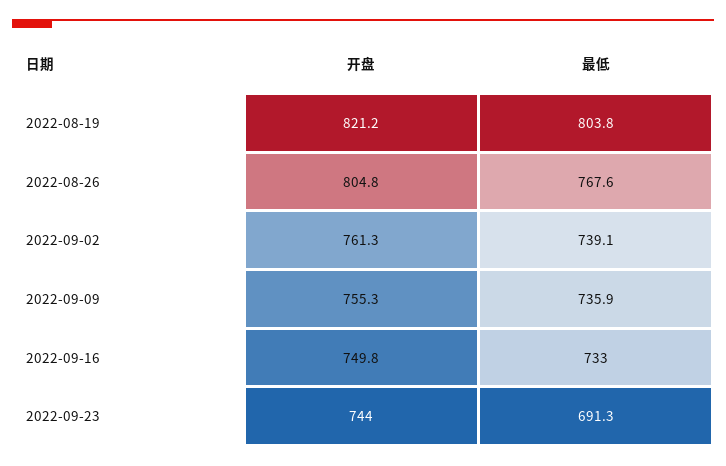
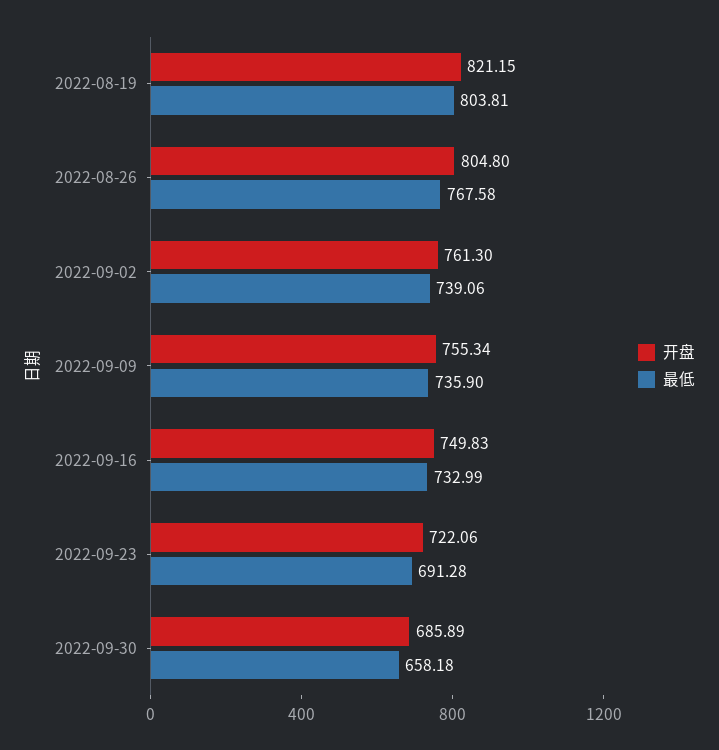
开盘, 2022-09-23: 744 -> 722.06
开盘, 2022-09-30: none -> 685.89
最低, 2022-09-30: none -> 658.18

